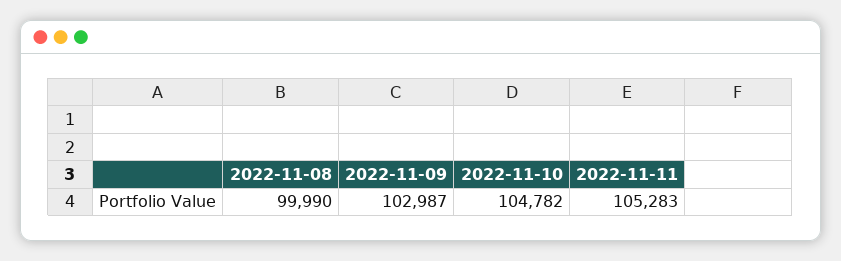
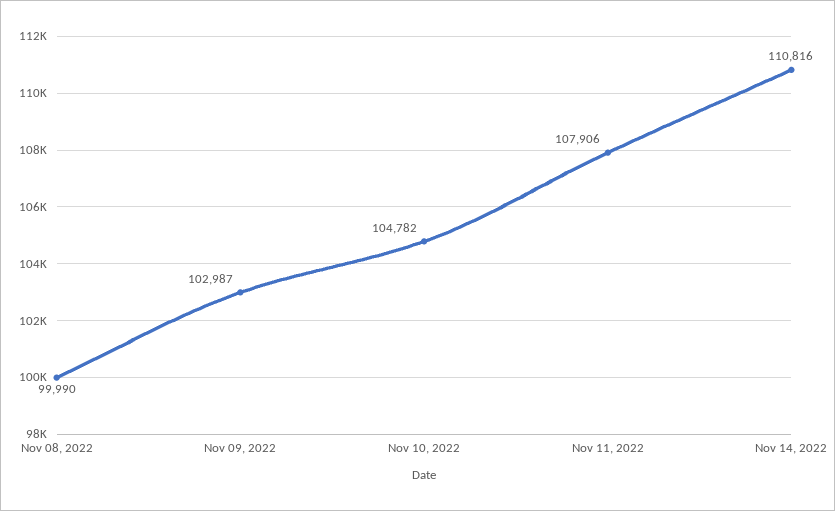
2022-11-11: 105283 -> 107906
Nov 14, 2022: none -> 110816

